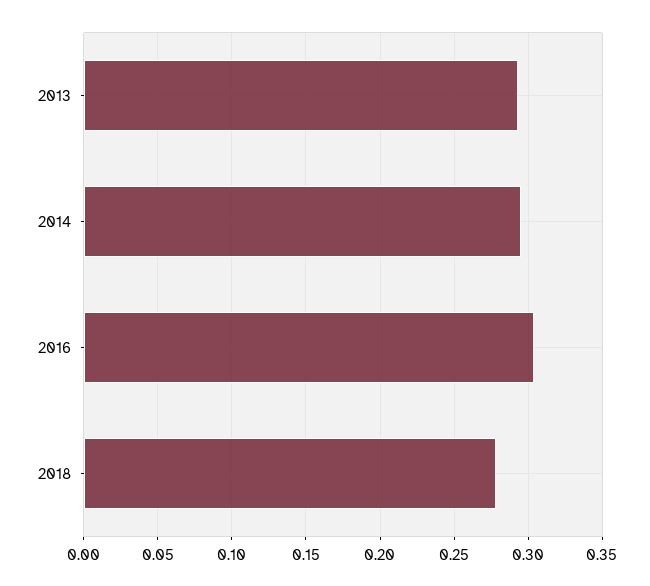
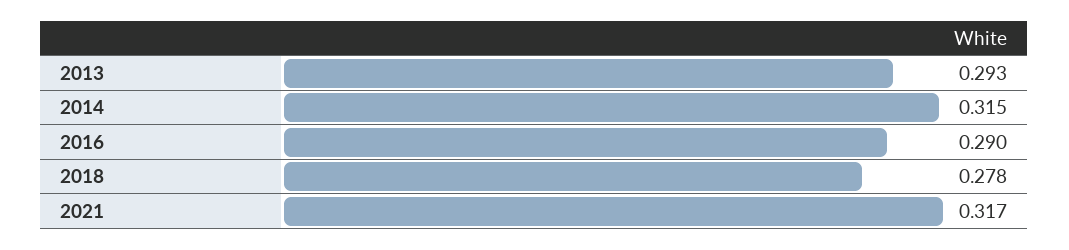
2014: 0.295 -> 0.315
2016: 0.305 -> 0.29
2021: none -> 0.317

